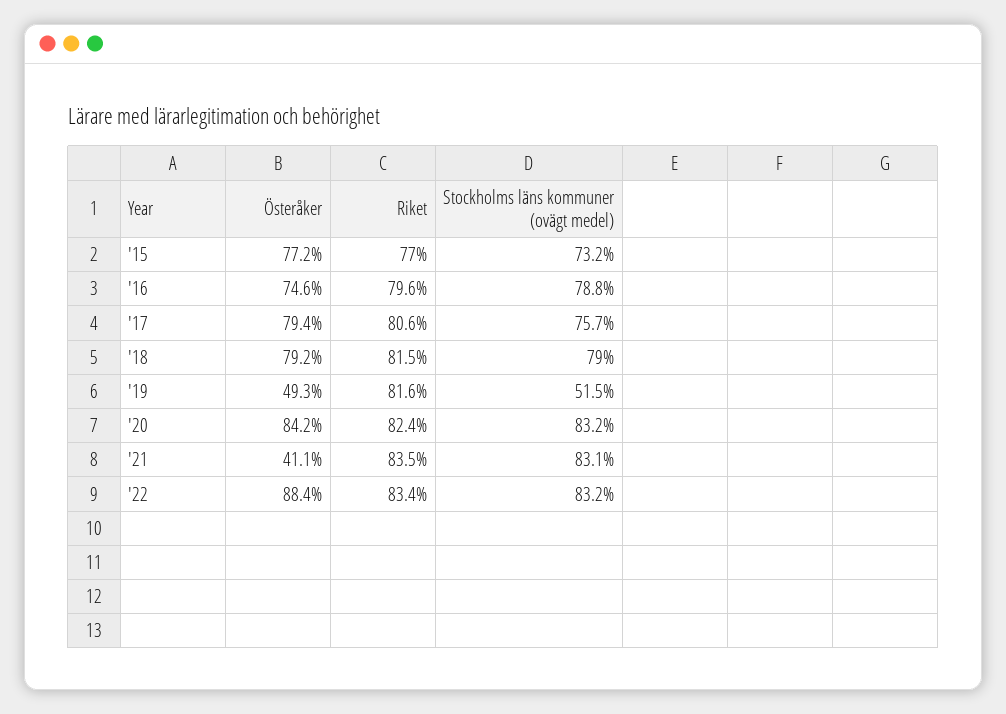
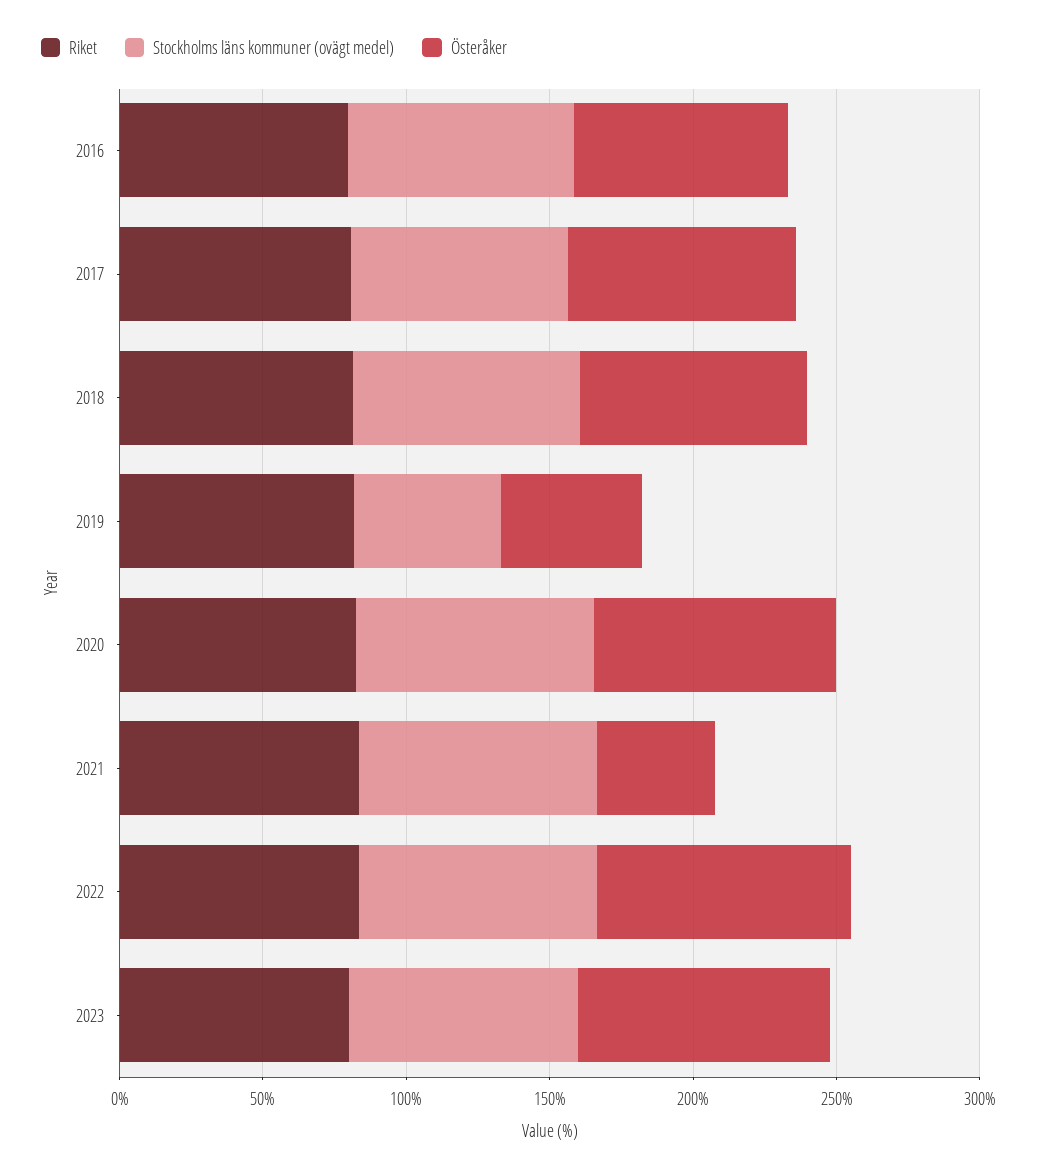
Österåker, '15: 77.2 -> none
Riket, '15: 77 -> none
Stockholms läns kommuner (ovägt medel), '15: 73.2 -> none
Riket, 2023: none -> 80
Stockholms läns kommuner (ovägt medel), 2023: none -> 80
Österåker, 2023: none -> 90

